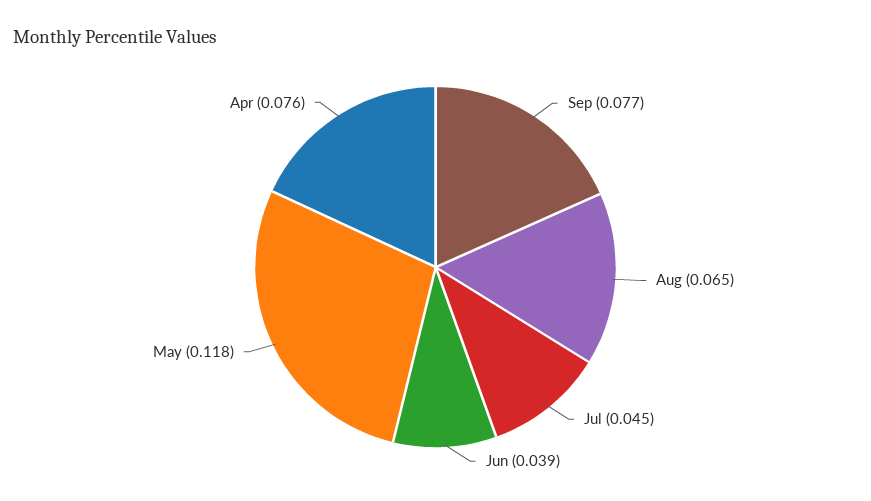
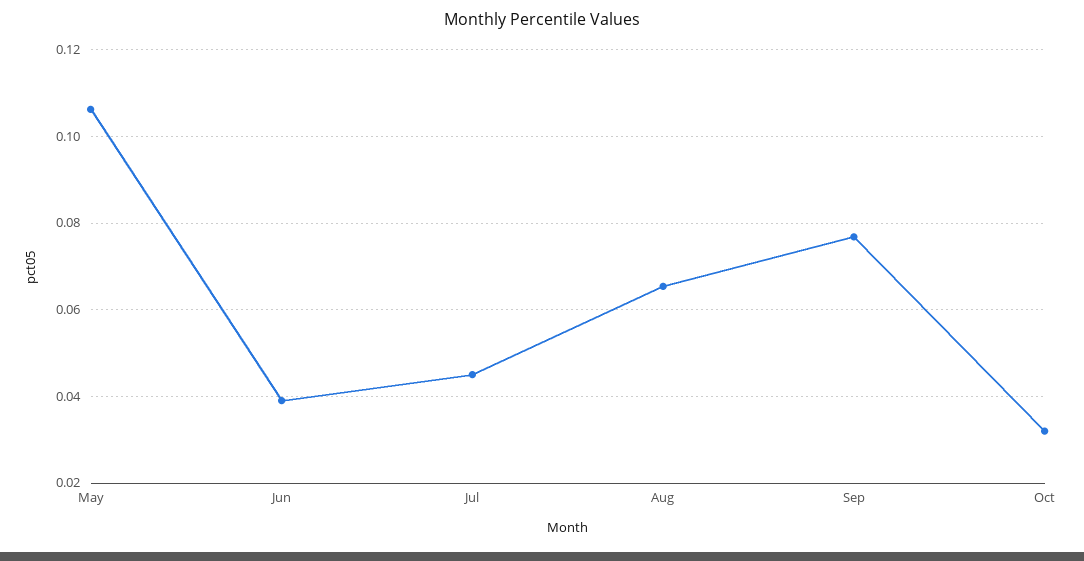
May: 0.118 -> 0.106
Apr: 0.076 -> none
Oct: none -> 0.032

